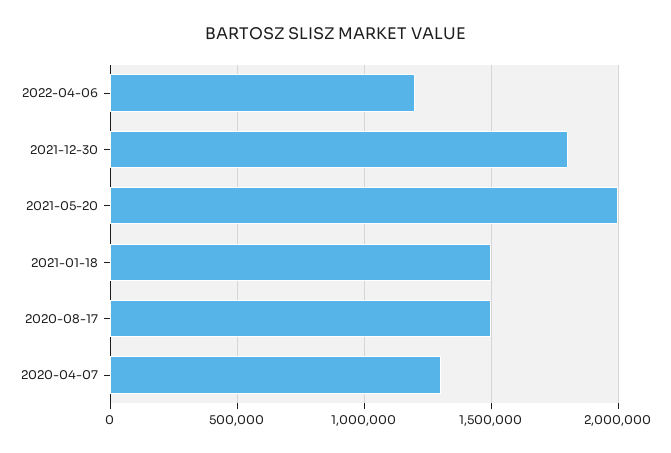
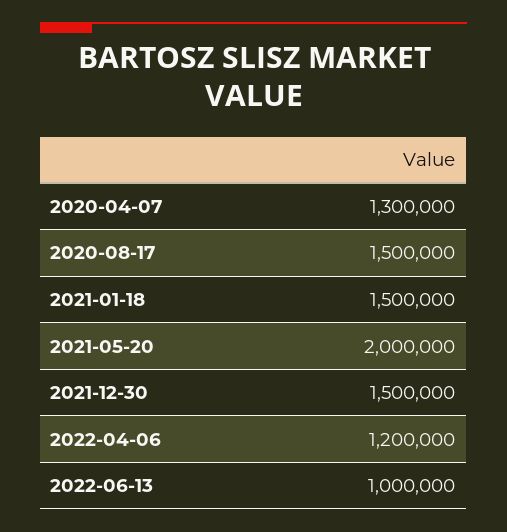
2021-12-30: 1800000 -> 1500000
2022-06-13: none -> 1000000

